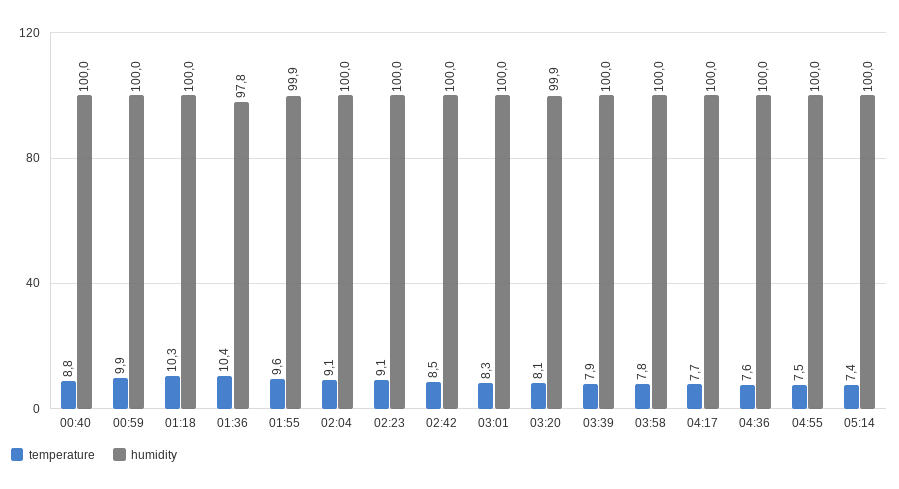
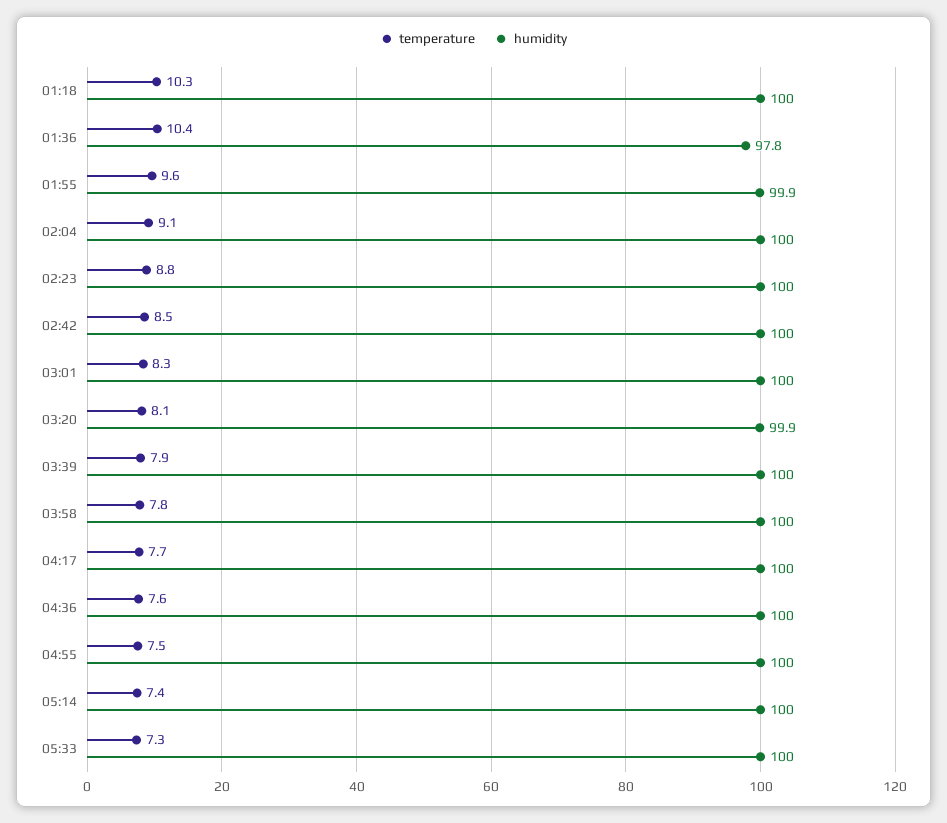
temperature, 00:40: 8.8 -> none
humidity, 00:40: 100 -> none
temperature, 00:59: 9.9 -> none
humidity, 00:59: 100 -> none
temperature, 02:23: 9.1 -> 8.8
temperature, 05:33: none -> 7.3
humidity, 05:33: none -> 100

